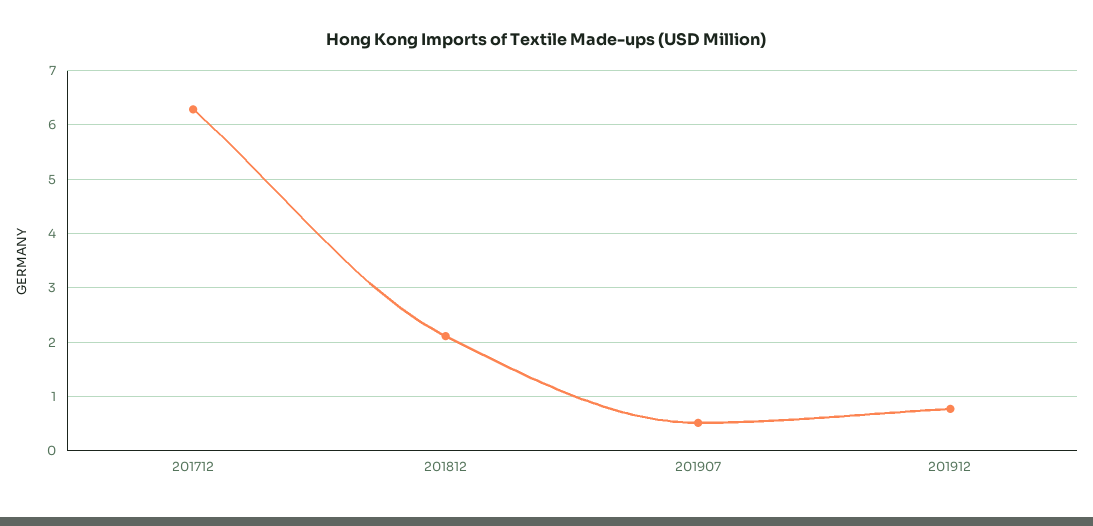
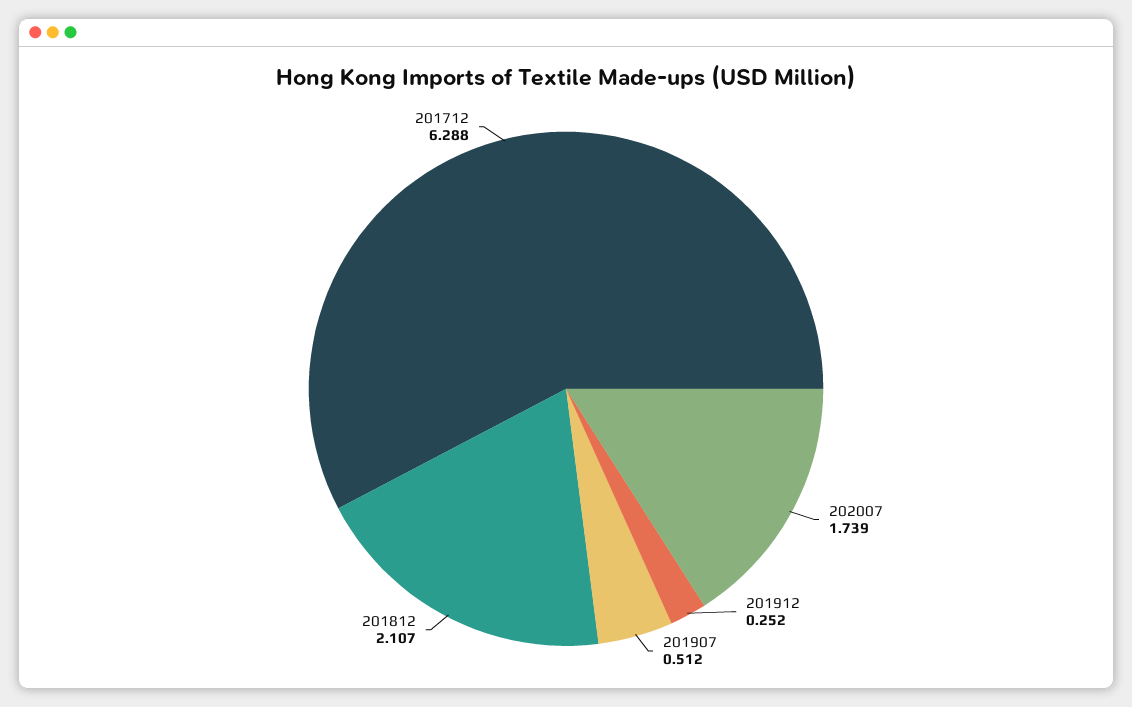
201912: 0.8 -> 0.252
202007: none -> 1.739

